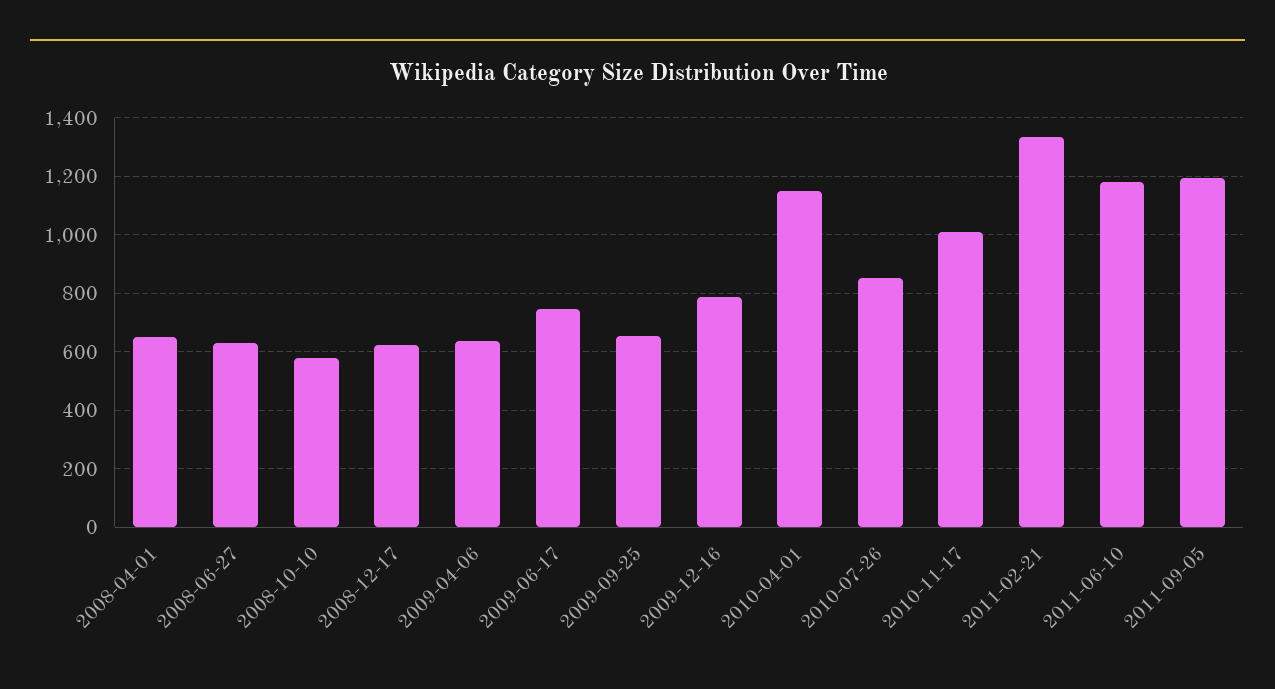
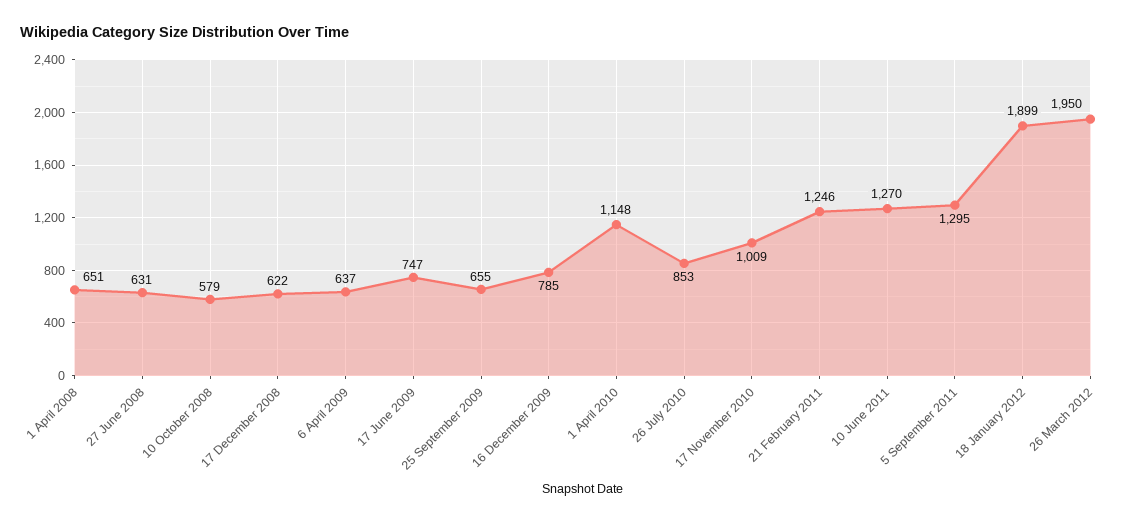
2011-02-21: 1325 -> 1246
2011-06-10: 1175 -> 1270
2011-09-05: 1200 -> 1295
18 January 2012: none -> 1899
26 March 2012: none -> 1950

